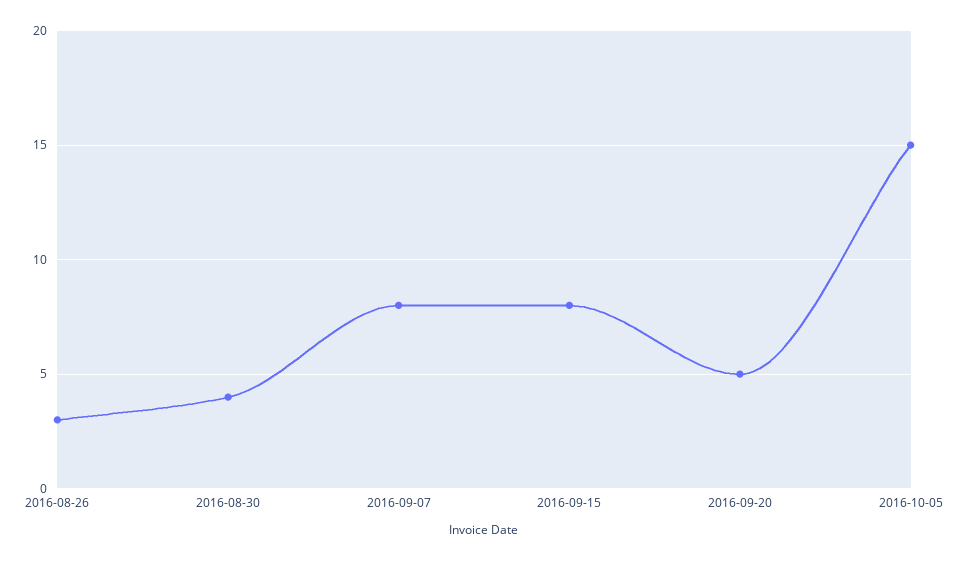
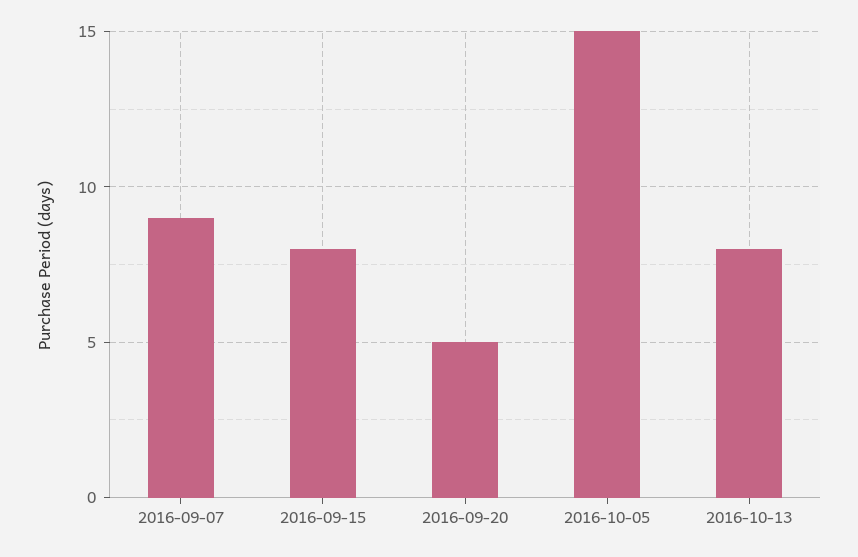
2016-08-26: 3 -> none
2016-08-30: 4 -> none
2016-09-07: 8 -> 9
2016-10-13: none -> 8

